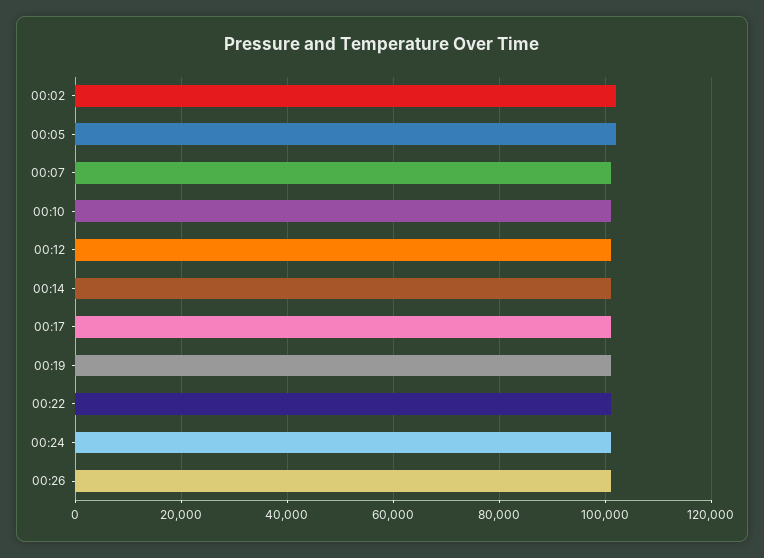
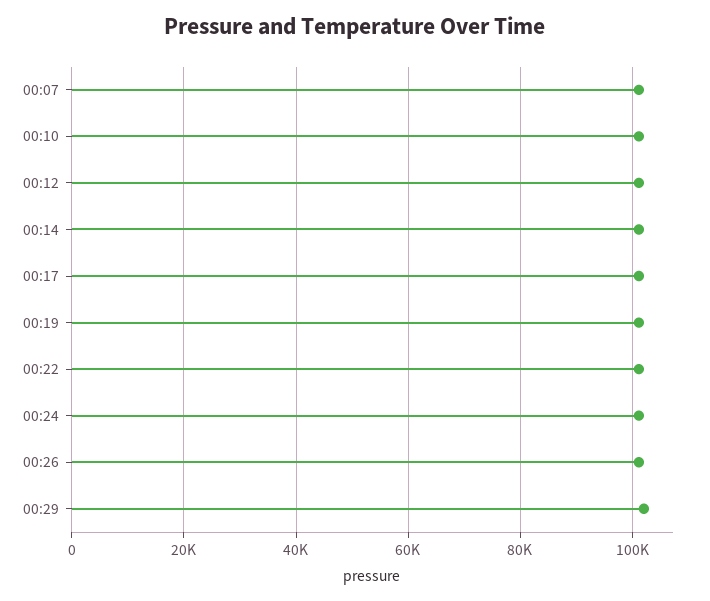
00:02: 102000 -> none
00:05: 102000 -> none
00:29: none -> 102000

